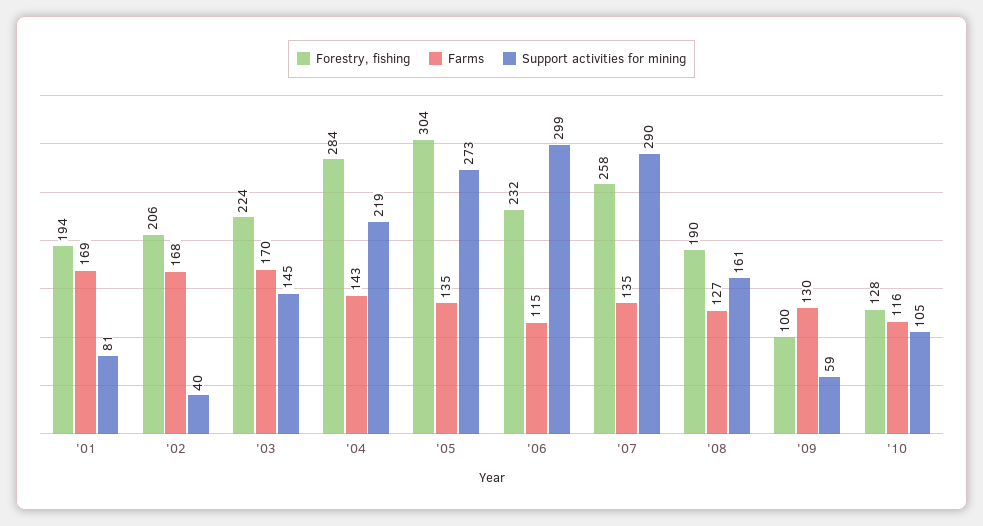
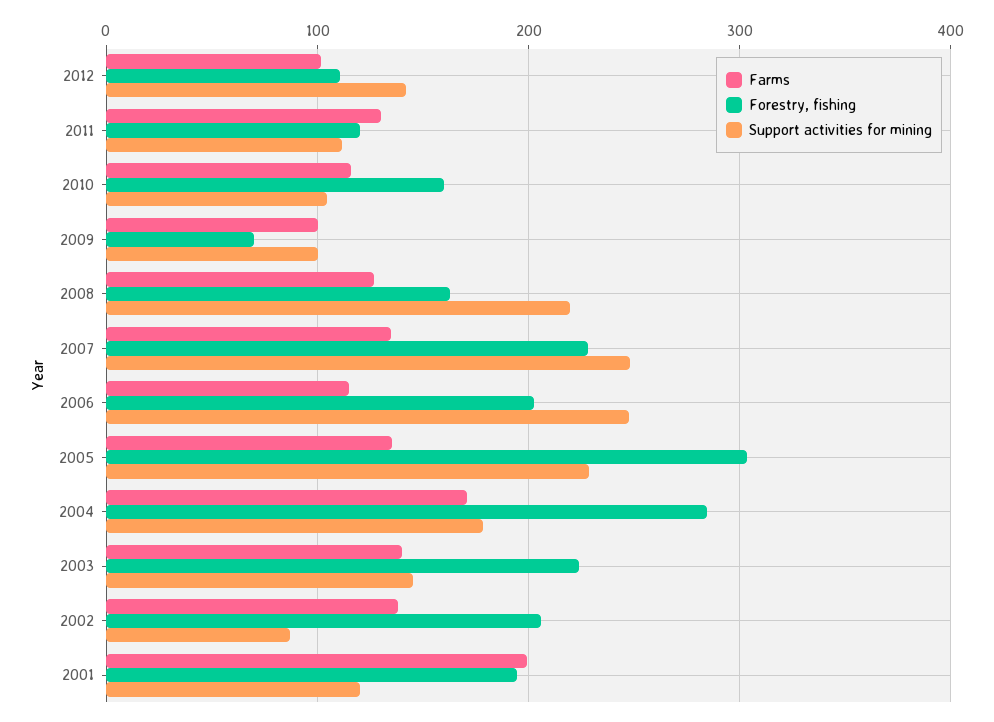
Farms, '01: 169 -> 200
Support activities for mining, '01: 81 -> 120
Farms, '02: 168 -> 140
Support activities for mining, '02: 40 -> 90
Farms, '03: 170 -> 140
Farms, '04: 143 -> 170
Support activities for mining, '04: 219 -> 180
Support activities for mining, '05: 273 -> 230
Forestry, fishing, '06: 232 -> 200
Support activities for mining, '06: 299 -> 250
Forestry, fishing, '07: 258 -> 230
Support activities for mining, '07: 290 -> 250
Forestry, fishing, '08: 190 -> 160
Support activities for mining, '08: 161 -> 220
Forestry, fishing, '09: 100 -> 70
Farms, '09: 130 -> 100
Support activities for mining, '09: 59 -> 100
Forestry, fishing, '10: 128 -> 160
Farms, 2012: none -> 100
Forestry, fishing, 2012: none -> 110
Support activities for mining, 2012: none -> 140
Farms, 2011: none -> 130
Forestry, fishing, 2011: none -> 120
Support activities for mining, 2011: none -> 110

